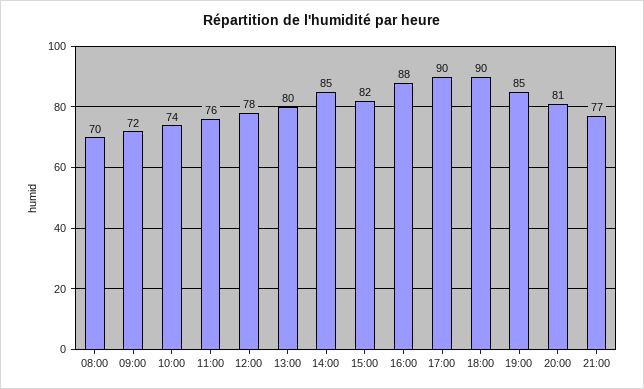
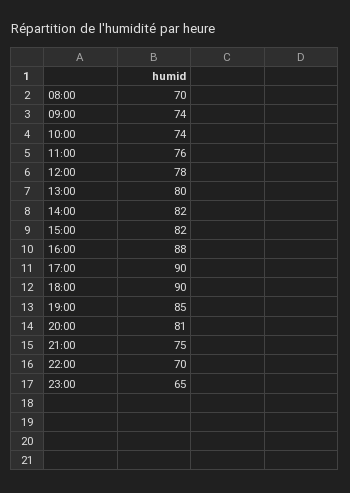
09:00: 72 -> 74
14:00: 85 -> 82
21:00: 77 -> 75
22:00: none -> 70
23:00: none -> 65

